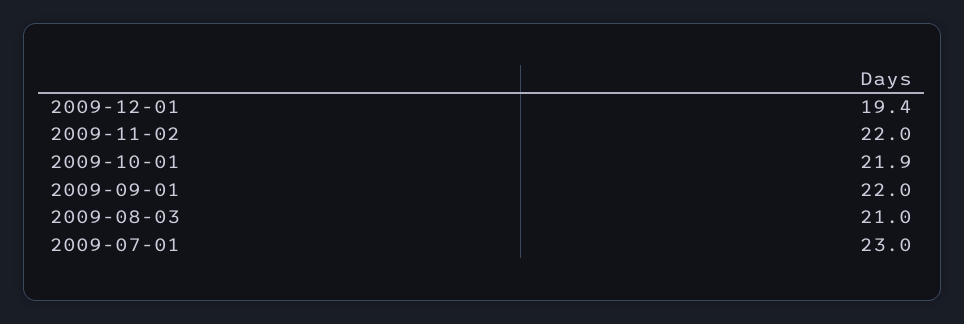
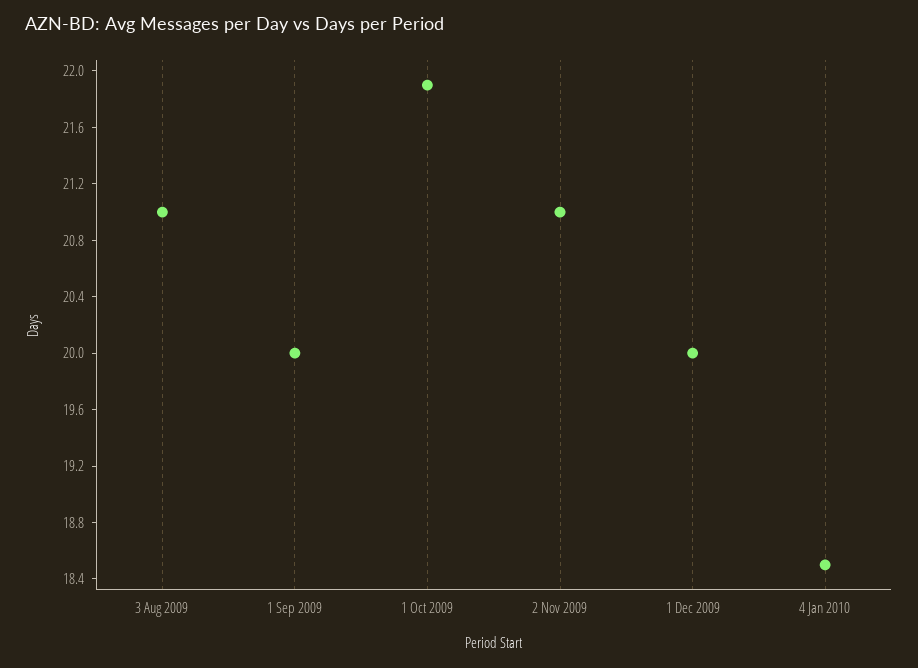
2009-12-01: 19.4 -> 20
2009-11-02: 22 -> 21
2009-09-01: 22 -> 20
2009-07-01: 23 -> none
4 Jan 2010: none -> 18.5

